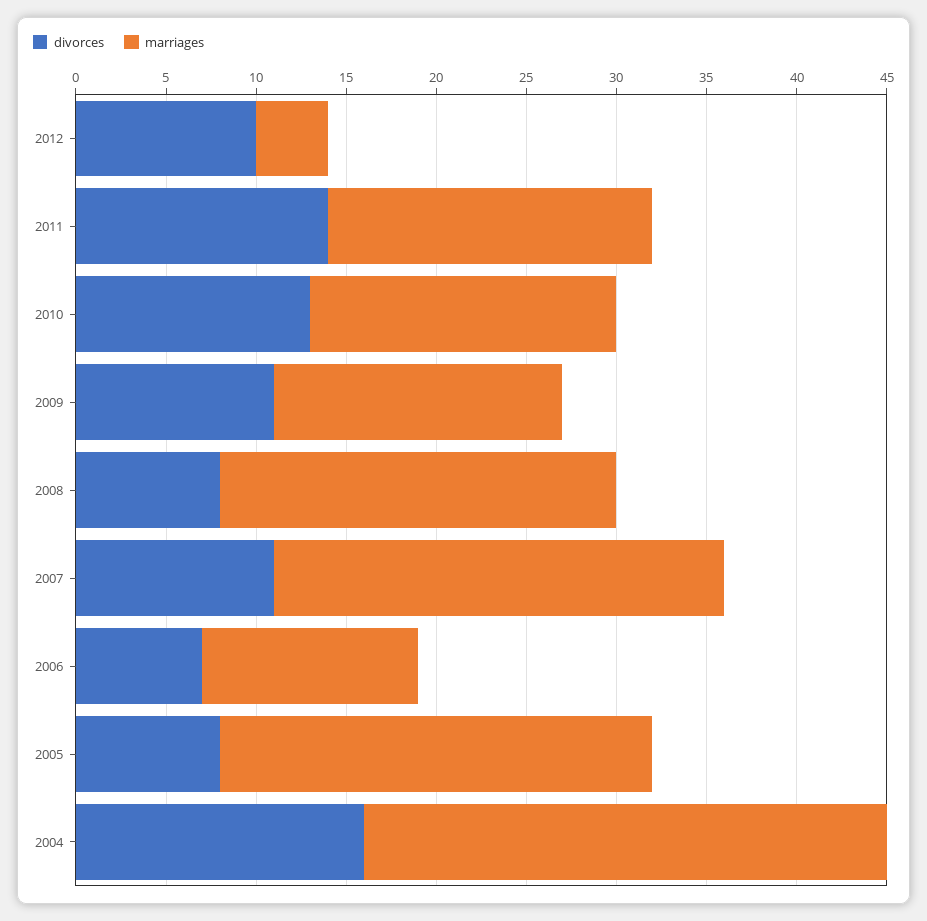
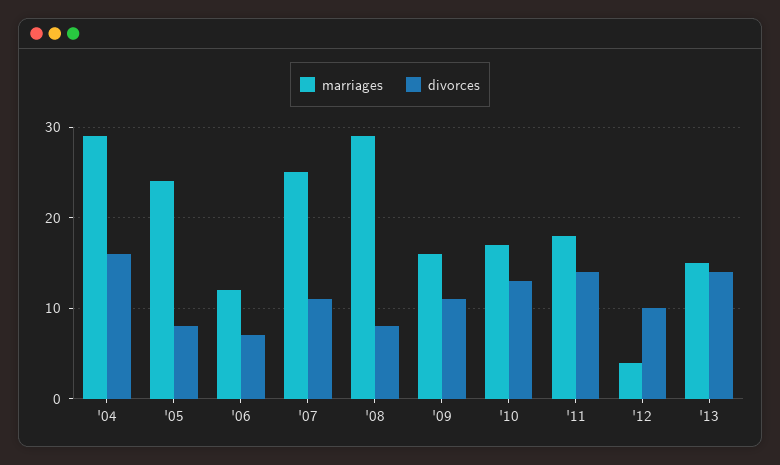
marriages, 2008: 22 -> 29
marriages, '13: none -> 15
divorces, '13: none -> 14

